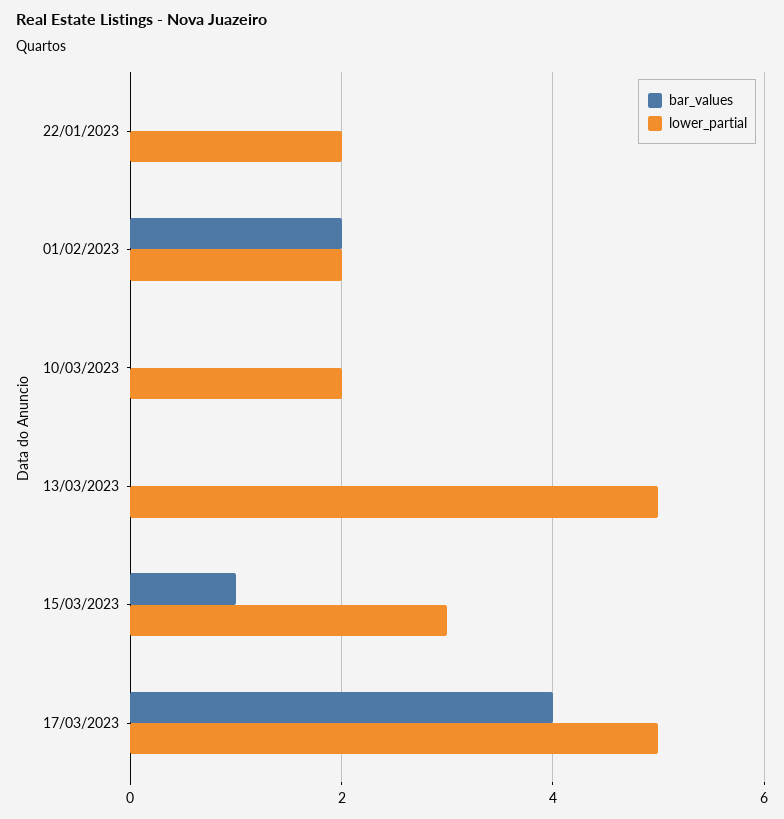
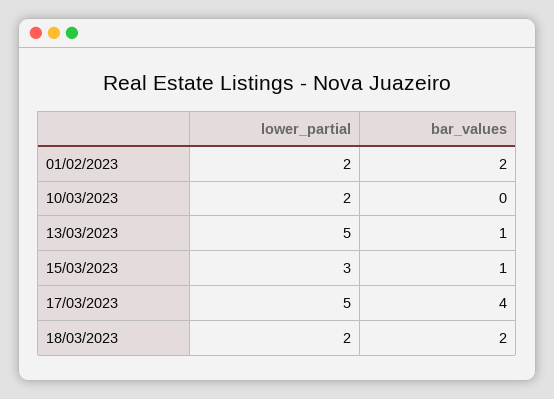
bar_values, 22/01/2023: 0 -> none
lower_partial, 22/01/2023: 2 -> none
bar_values, 13/03/2023: 0 -> 1
lower_partial, 18/03/2023: none -> 2
bar_values, 18/03/2023: none -> 2

